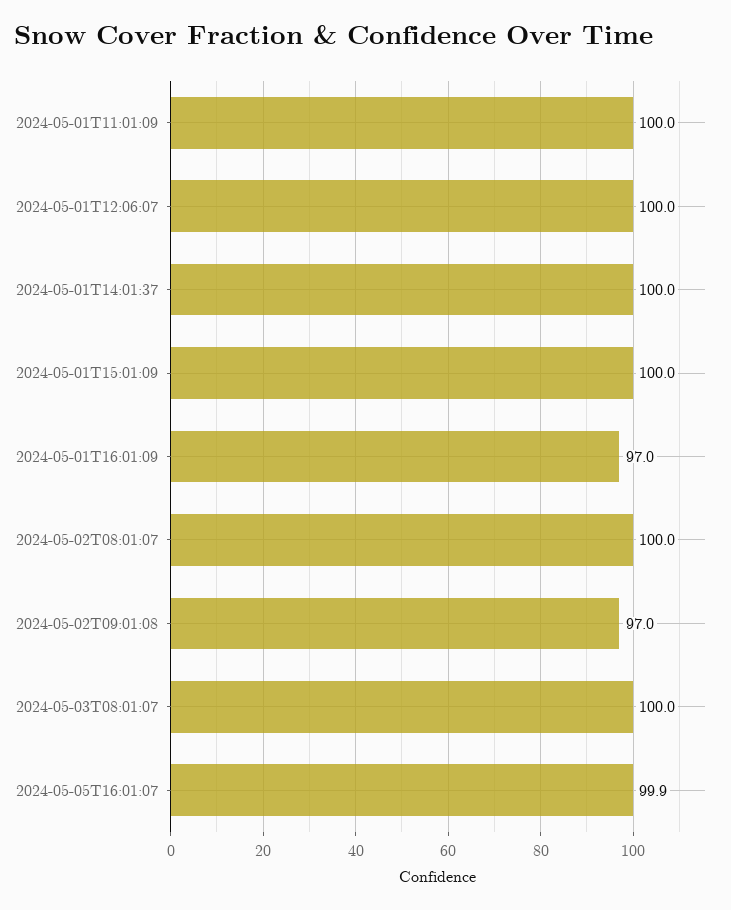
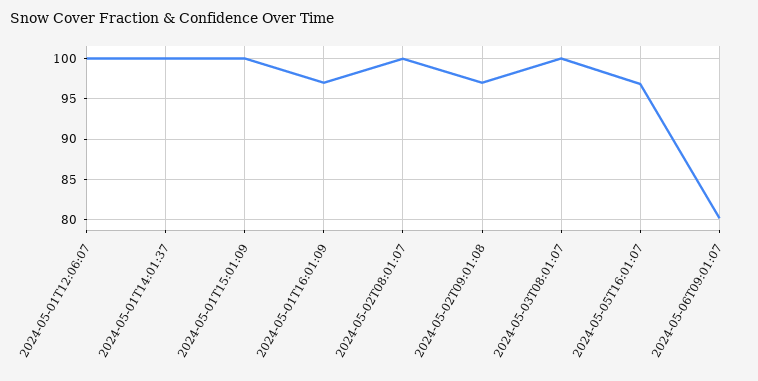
2024-05-01T11:01:09: 100 -> none
2024-05-05T16:01:07: 99.9 -> 97
2024-05-06T09:01:07: none -> 80

